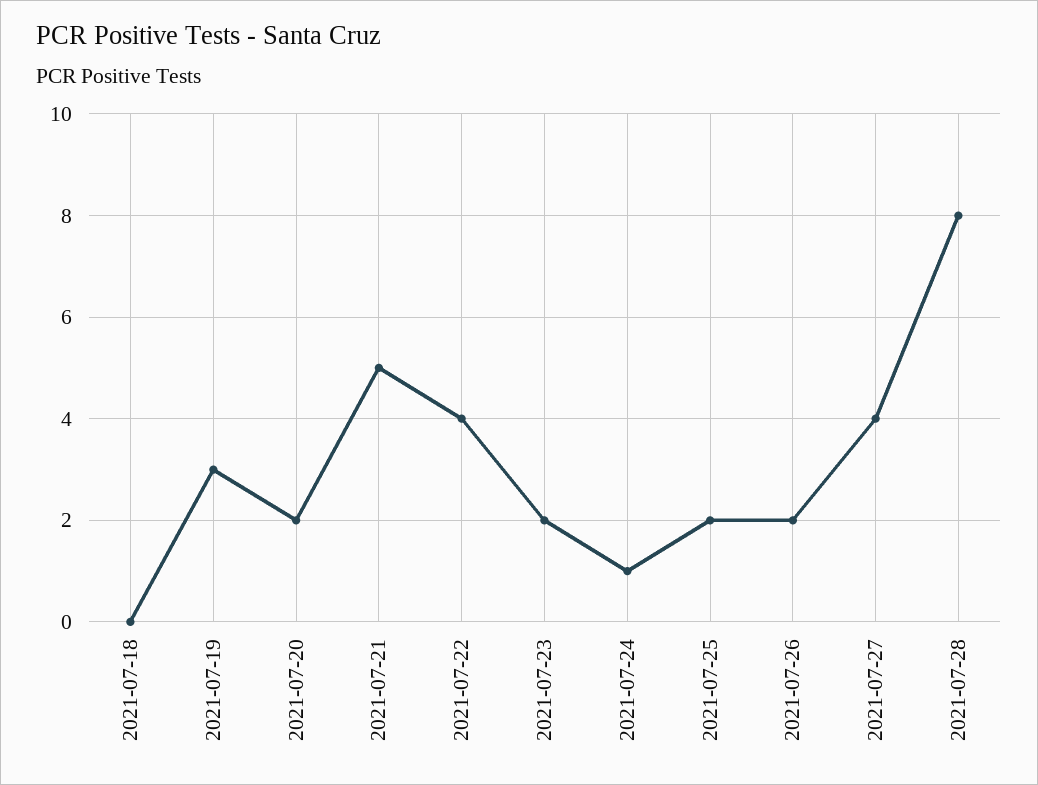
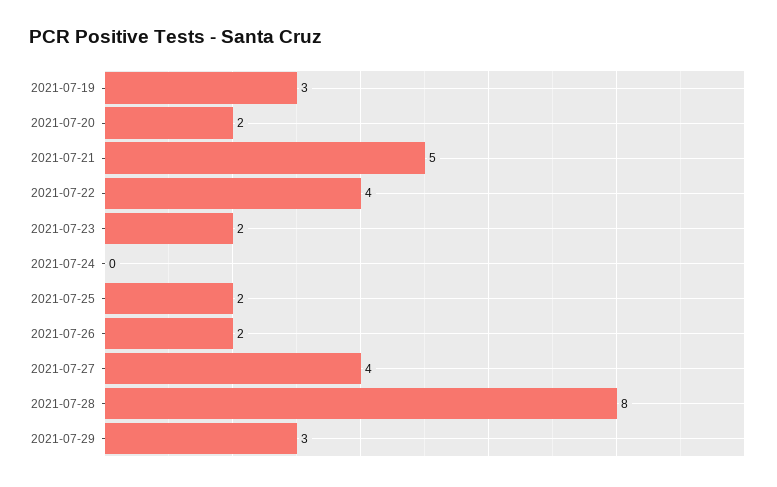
2021-07-18: 0 -> none
2021-07-24: 1 -> 0
2021-07-29: none -> 3

